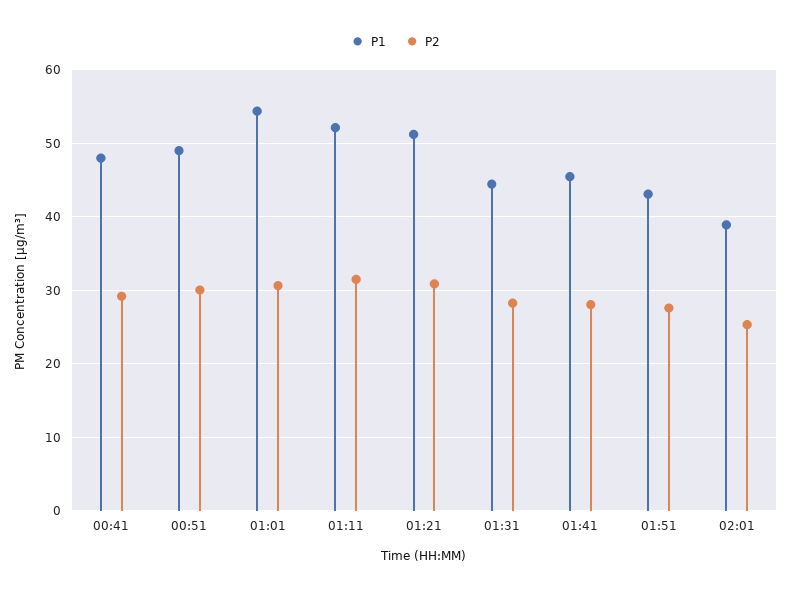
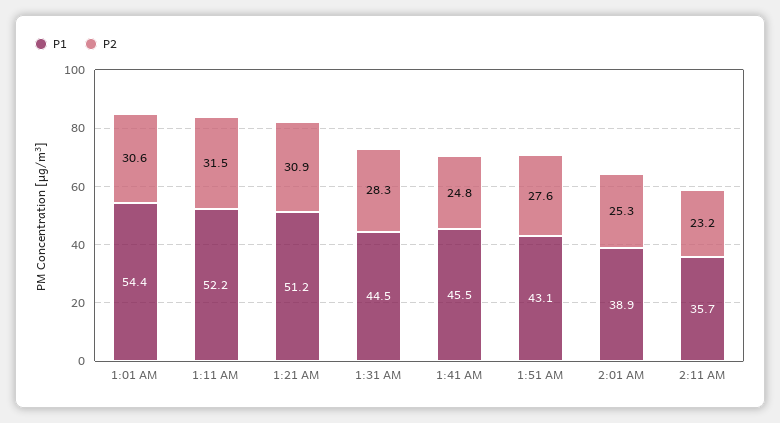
P1, 00:41: 48 -> none
P2, 00:41: 29 -> none
P1, 00:51: 49 -> none
P2, 00:51: 30 -> none
P2, 01:41: 28 -> 24.8
P1, 2:11 AM: none -> 35.7
P2, 2:11 AM: none -> 23.2

